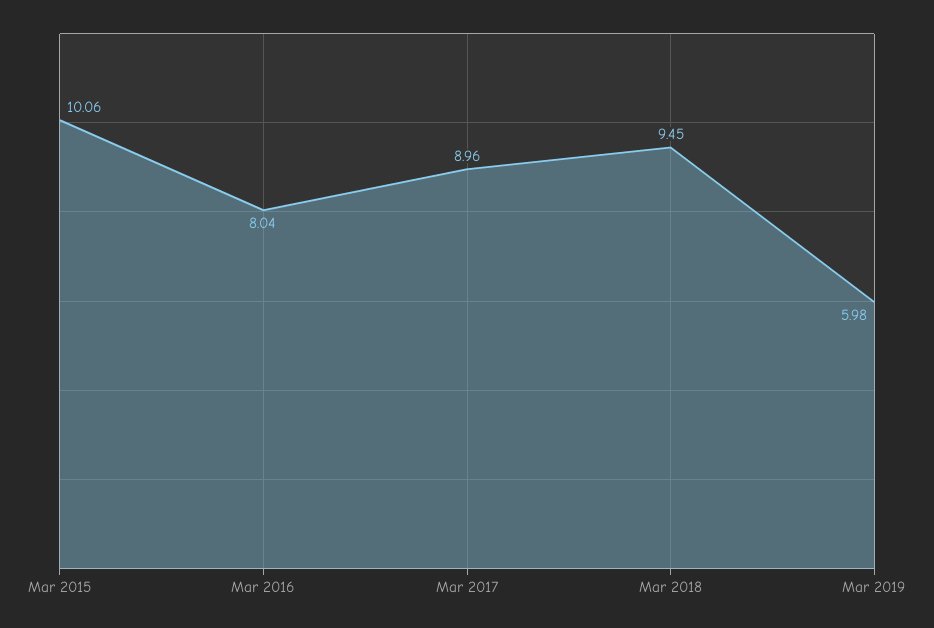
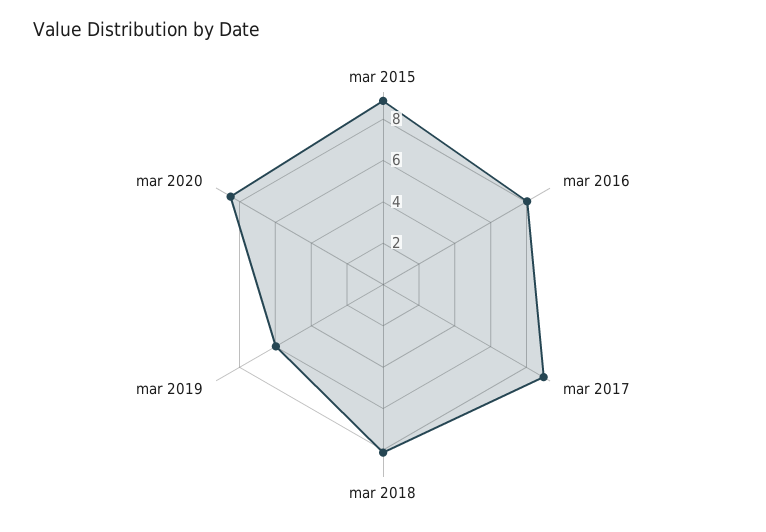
Mar 2015: 10.06 -> 9
Mar 2018: 9.45 -> 8
mar 2020: none -> 8.5

